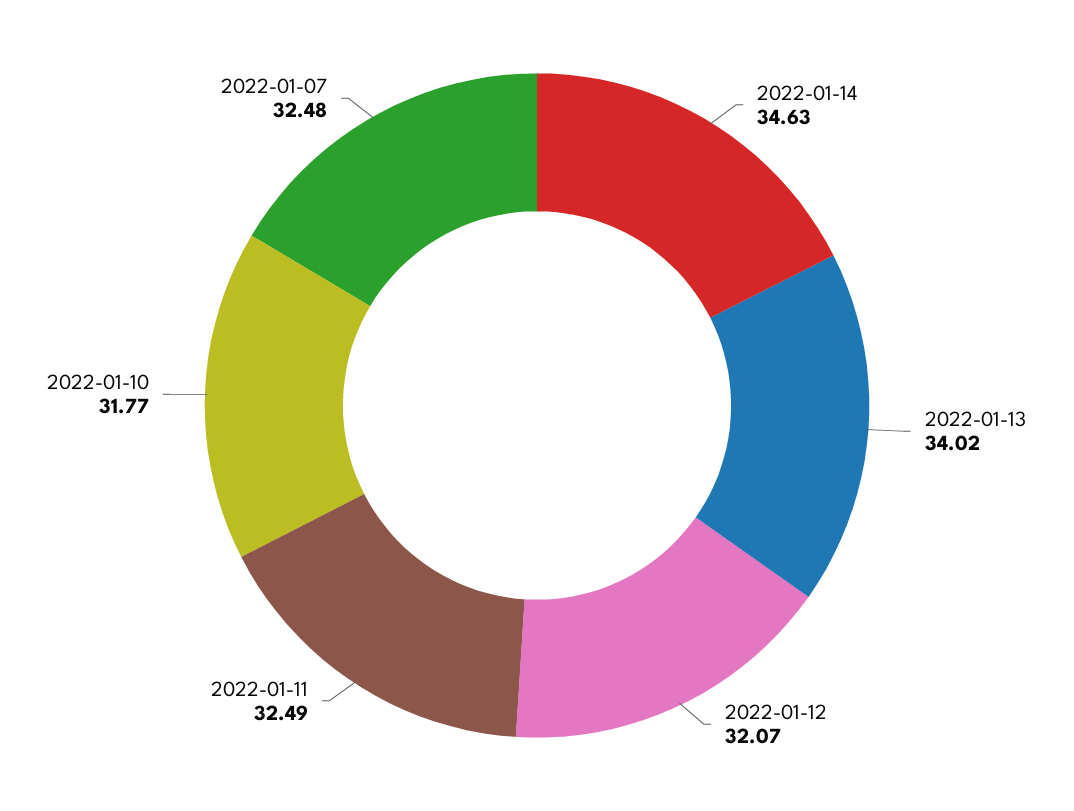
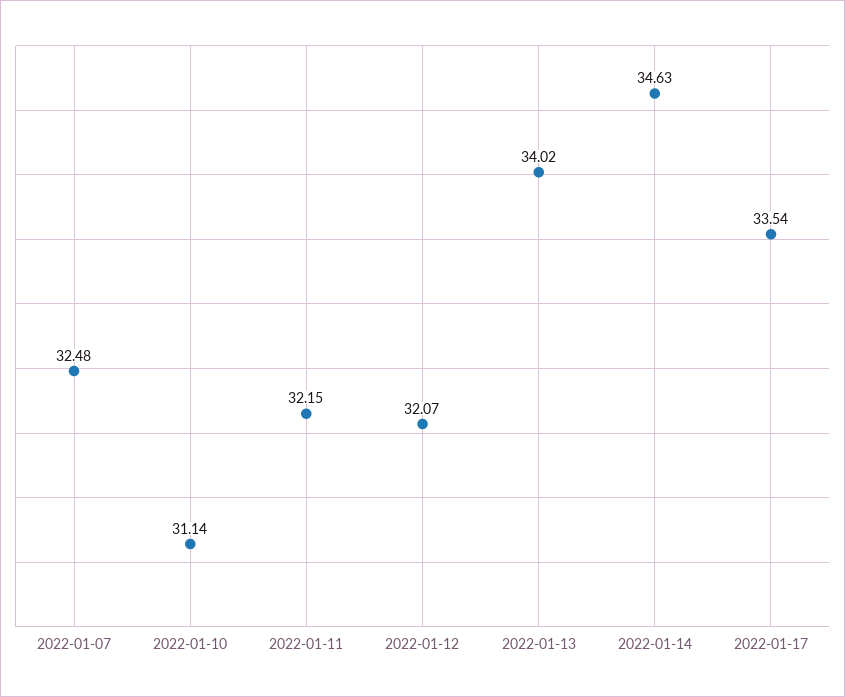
2022-01-11: 32.49 -> 32.15
2022-01-10: 31.77 -> 31.14
2022-01-17: none -> 33.54

